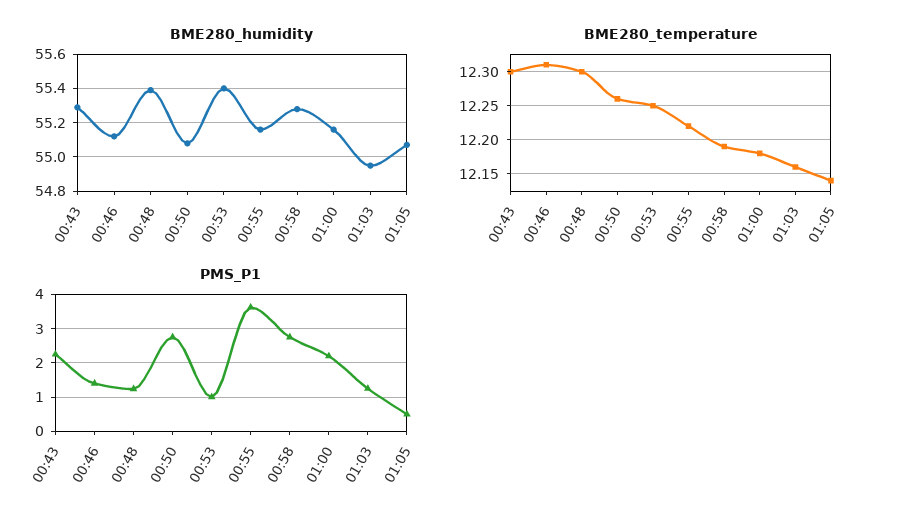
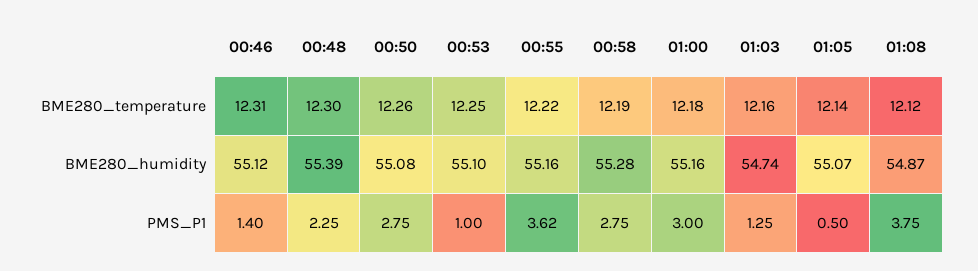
BME280_humidity, 00:43: 55.3 -> none
BME280_humidity, 00:53: 55.4 -> 55.1
BME280_humidity, 01:03: 54.95 -> 54.74
BME280_temperature, 00:43: 12.3 -> none
PMS_P1, 00:43: 2.2 -> none
PMS_P1, 00:48: 1.2 -> 2.25
PMS_P1, 01:00: 2.2 -> 3
BME280_temperature, 01:08: none -> 12.12
BME280_humidity, 01:08: none -> 54.87
PMS_P1, 01:08: none -> 3.75

